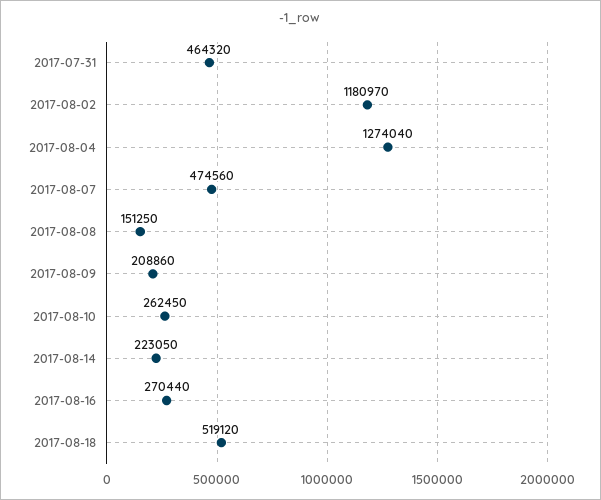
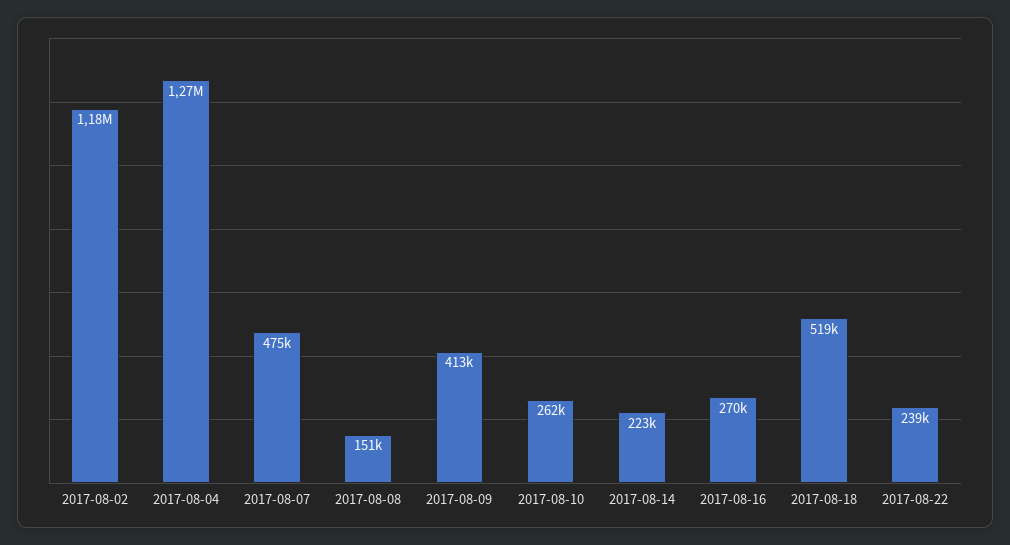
2017-07-31: 464320 -> none
2017-08-09: 208860 -> 413000
2017-08-22: none -> 239000

